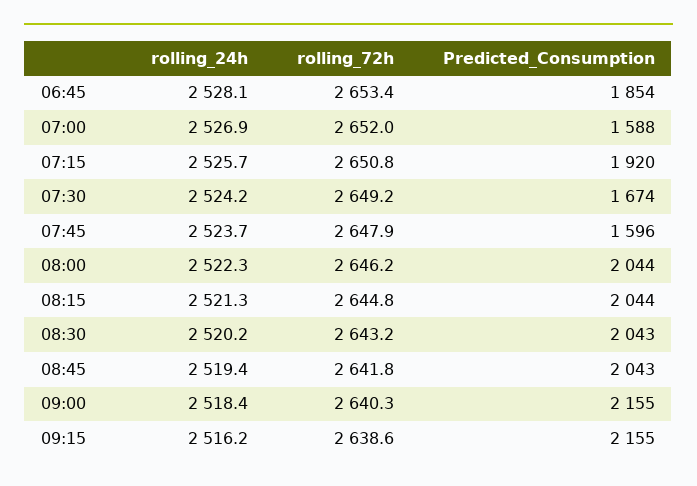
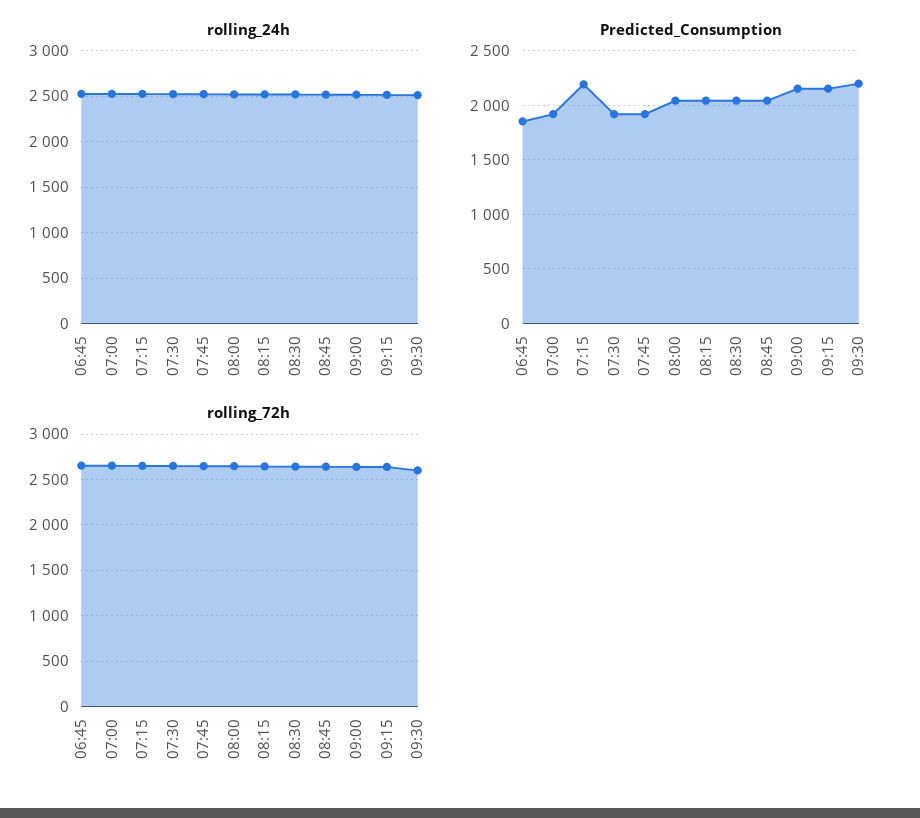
Predicted_Consumption, 07:00: 1588 -> 1900
Predicted_Consumption, 07:15: 1920 -> 2200
Predicted_Consumption, 07:30: 1674 -> 1900
Predicted_Consumption, 07:45: 1596 -> 1900
rolling_24h, 09:30: none -> 2500
Predicted_Consumption, 09:30: none -> 2200
rolling_72h, 09:30: none -> 2600

